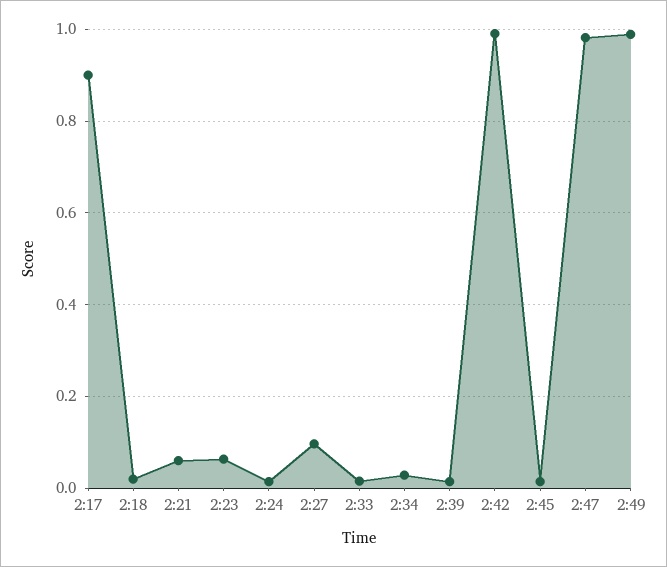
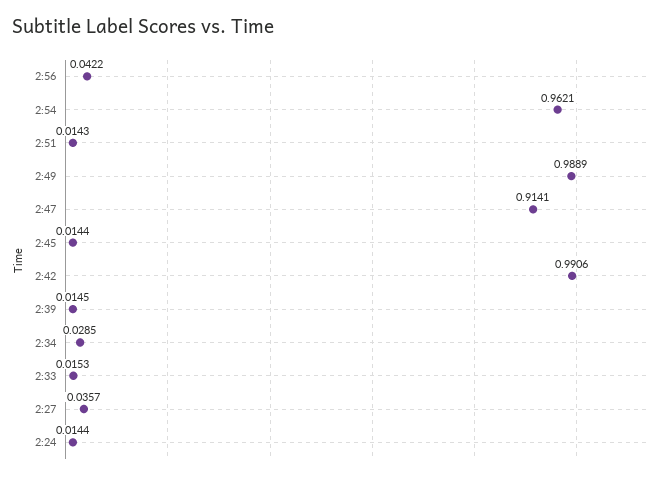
2:17: 0.9 -> none
2:18: 0.02 -> none
2:21: 0.06 -> none
2:23: 0.06 -> none
2:27: 0.1 -> 0.0357
2:47: 0.98 -> 0.9141
2:56: none -> 0.0422
2:54: none -> 0.9621
2:51: none -> 0.0143

